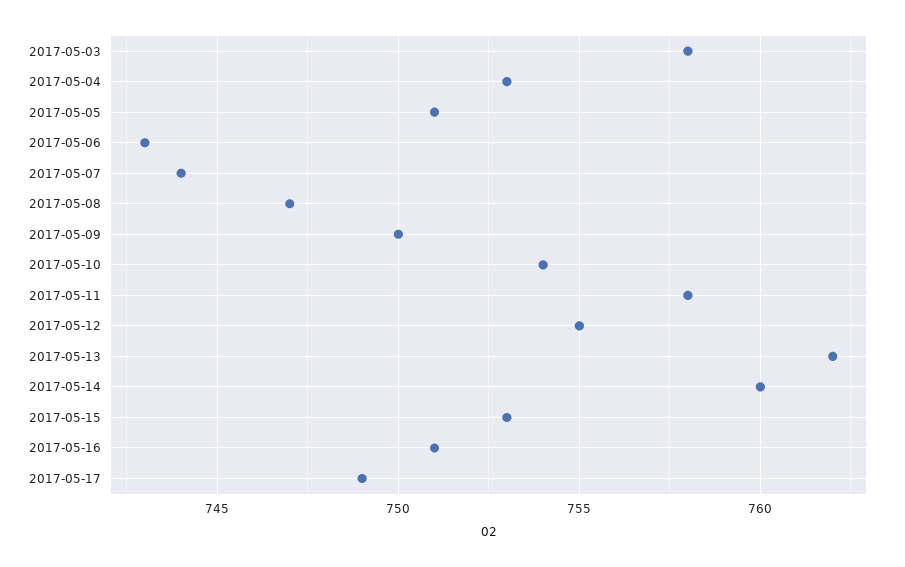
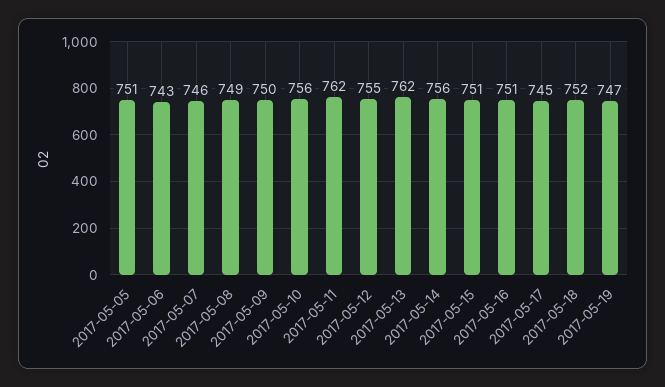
2017-05-03: 758 -> none
2017-05-04: 753 -> none
2017-05-07: 744 -> 746
2017-05-08: 747 -> 749
2017-05-10: 754 -> 756
2017-05-11: 758 -> 762
2017-05-14: 760 -> 756
2017-05-15: 753 -> 751
2017-05-17: 749 -> 745
2017-05-18: none -> 752
2017-05-19: none -> 747

